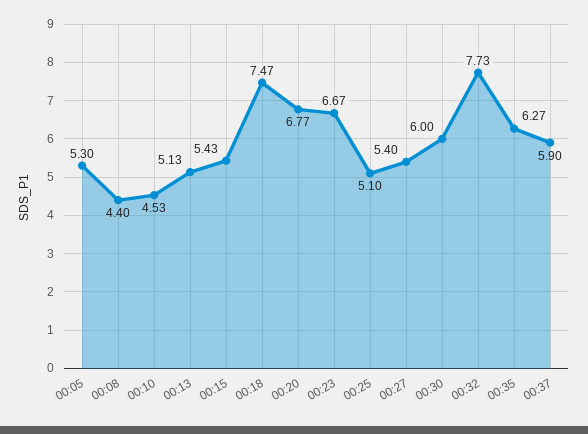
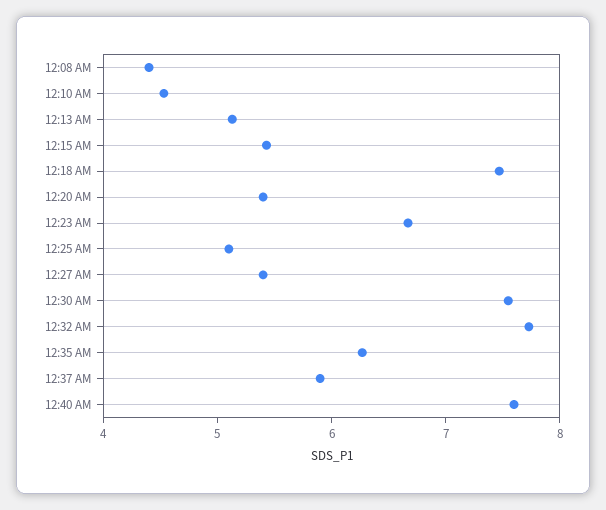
00:05: 5.3 -> none
00:20: 6.77 -> 5.4
00:30: 6 -> 7.6
12:40 AM: none -> 7.6

